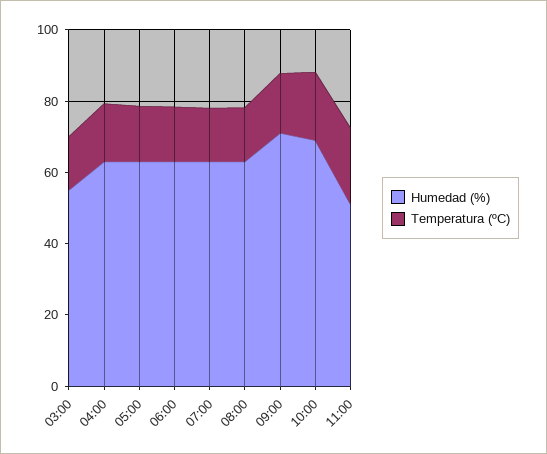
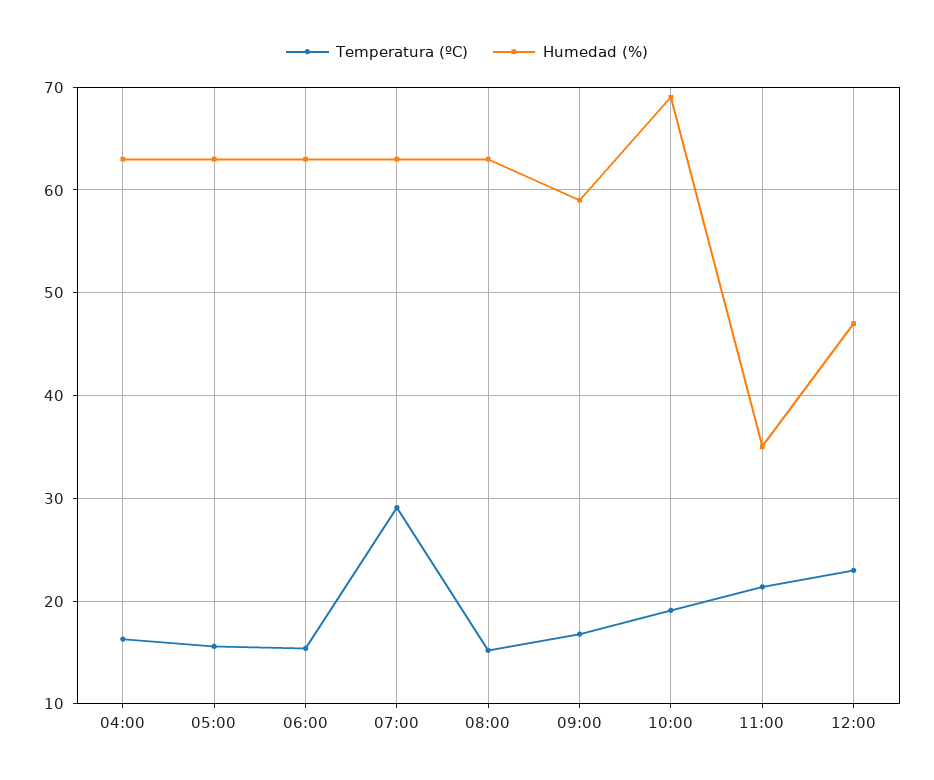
Humedad (%), 03:00: 55 -> none
Temperatura (ºC), 03:00: 15 -> none
Temperatura (ºC), 07:00: 15 -> 29
Humedad (%), 09:00: 70 -> 59
Humedad (%), 11:00: 50 -> 35
Temperatura (ºC), 12:00: none -> 23
Humedad (%), 12:00: none -> 47

